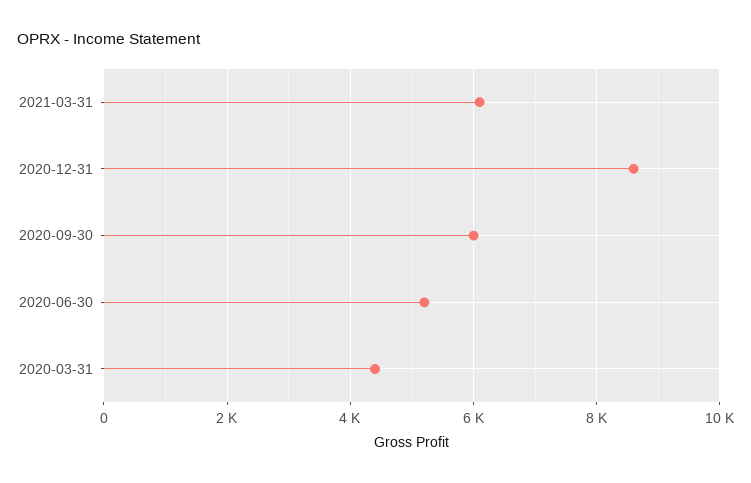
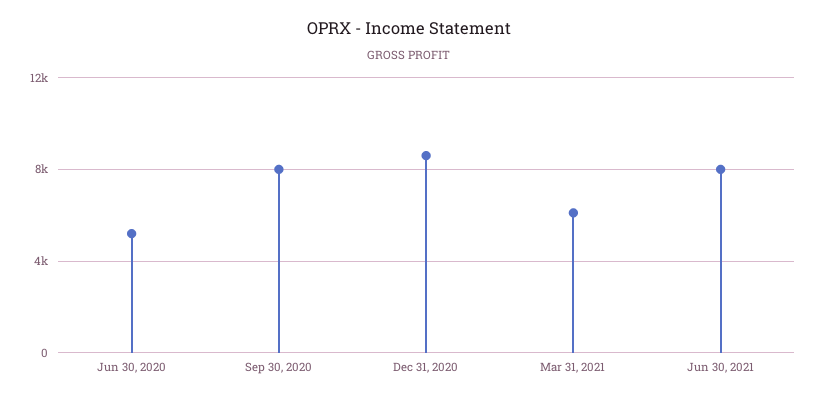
2020-09-30: 6000 -> 8000
2020-03-31: 4400 -> none
Jun 30, 2021: none -> 8000

